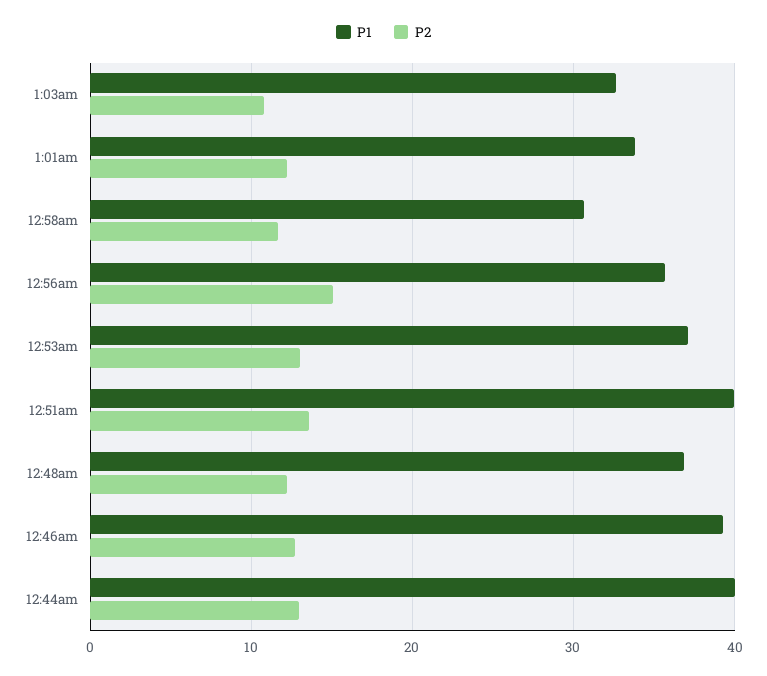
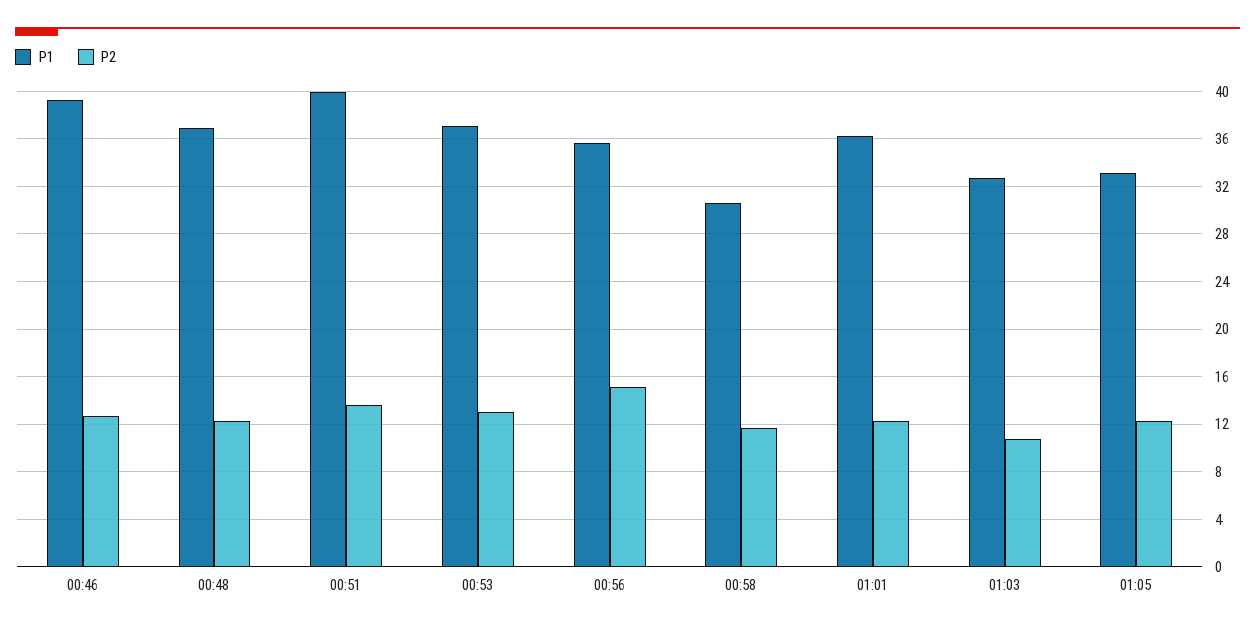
P1, 1:01am: 34 -> 36
P1, 12:44am: 40 -> none
P2, 12:44am: 13 -> none
P1, 01:05: none -> 33
P2, 01:05: none -> 12

